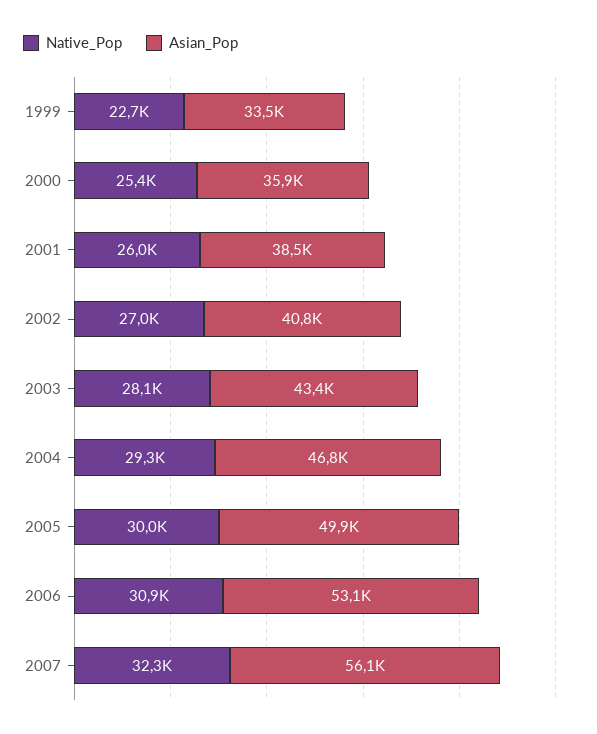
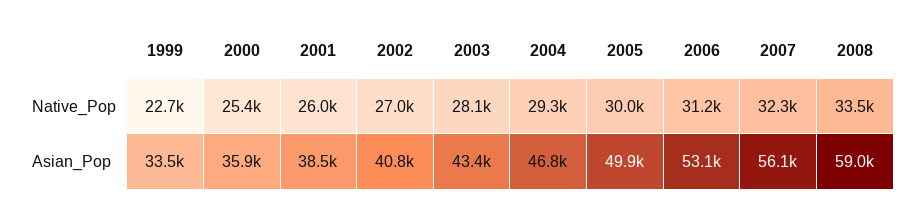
Native_Pop, 2006: 30900 -> 31200
Native_Pop, 2008: none -> 33500
Asian_Pop, 2008: none -> 59000

